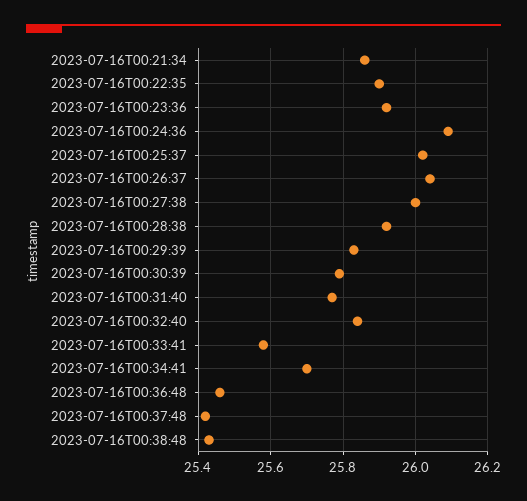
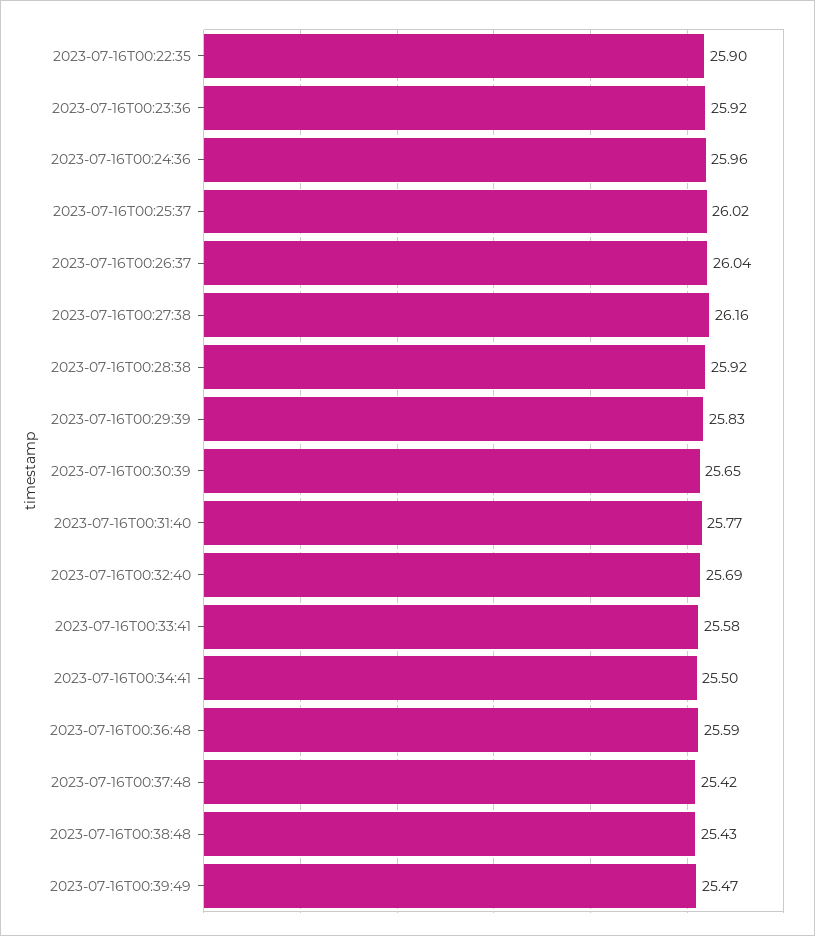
2023-07-16T00:21:34: 25.85 -> none
2023-07-16T00:24:36: 26.1 -> 25.96
2023-07-16T00:27:38: 26 -> 26.16
2023-07-16T00:30:39: 25.8 -> 25.65
2023-07-16T00:32:40: 25.85 -> 25.69
2023-07-16T00:34:41: 25.7 -> 25.5
2023-07-16T00:36:48: 25.45 -> 25.59
2023-07-16T00:39:49: none -> 25.47

